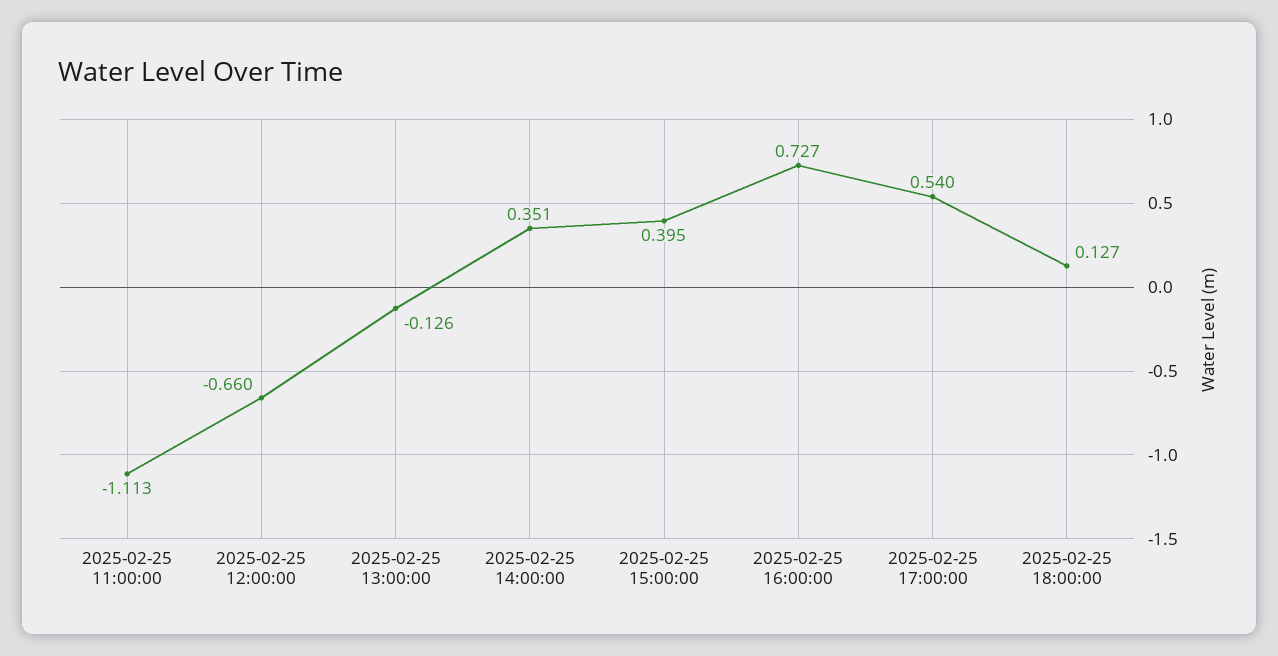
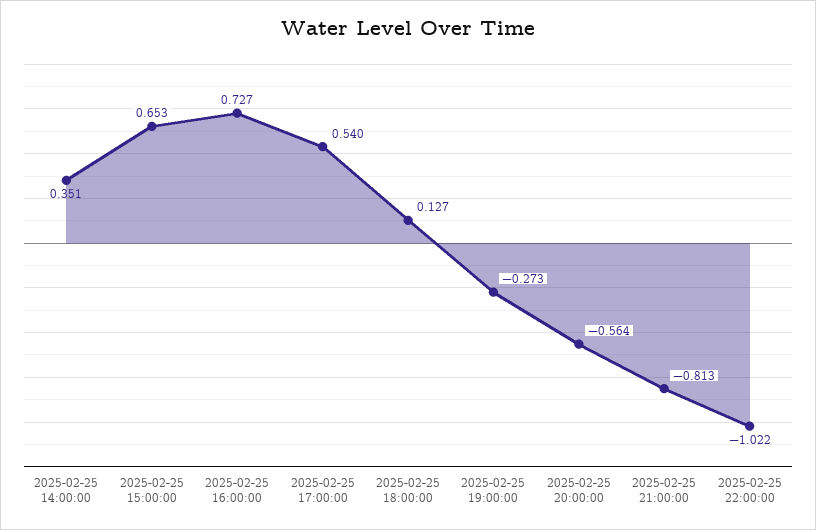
2025-02-25 11:00:00: -1.113 -> none
2025-02-25 12:00:00: -0.66 -> none
2025-02-25 13:00:00: -0.126 -> none
2025-02-25 15:00:00: 0.395 -> 0.653
2025-02-25 19:00:00: none -> -0.273
2025-02-25 20:00:00: none -> -0.564
2025-02-25 21:00:00: none -> -0.813
2025-02-25 22:00:00: none -> -1.022

